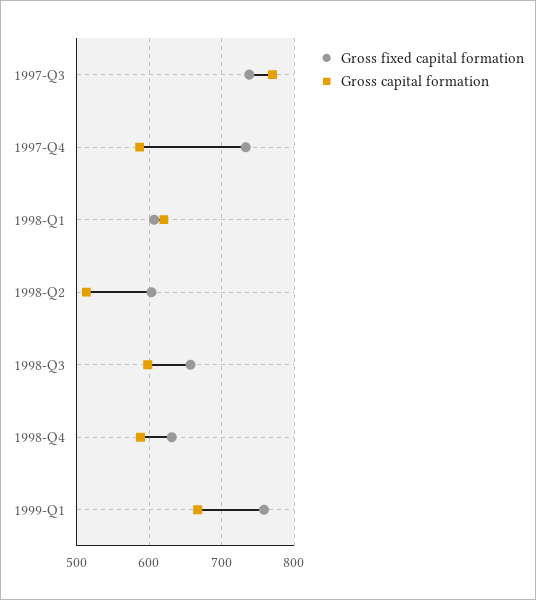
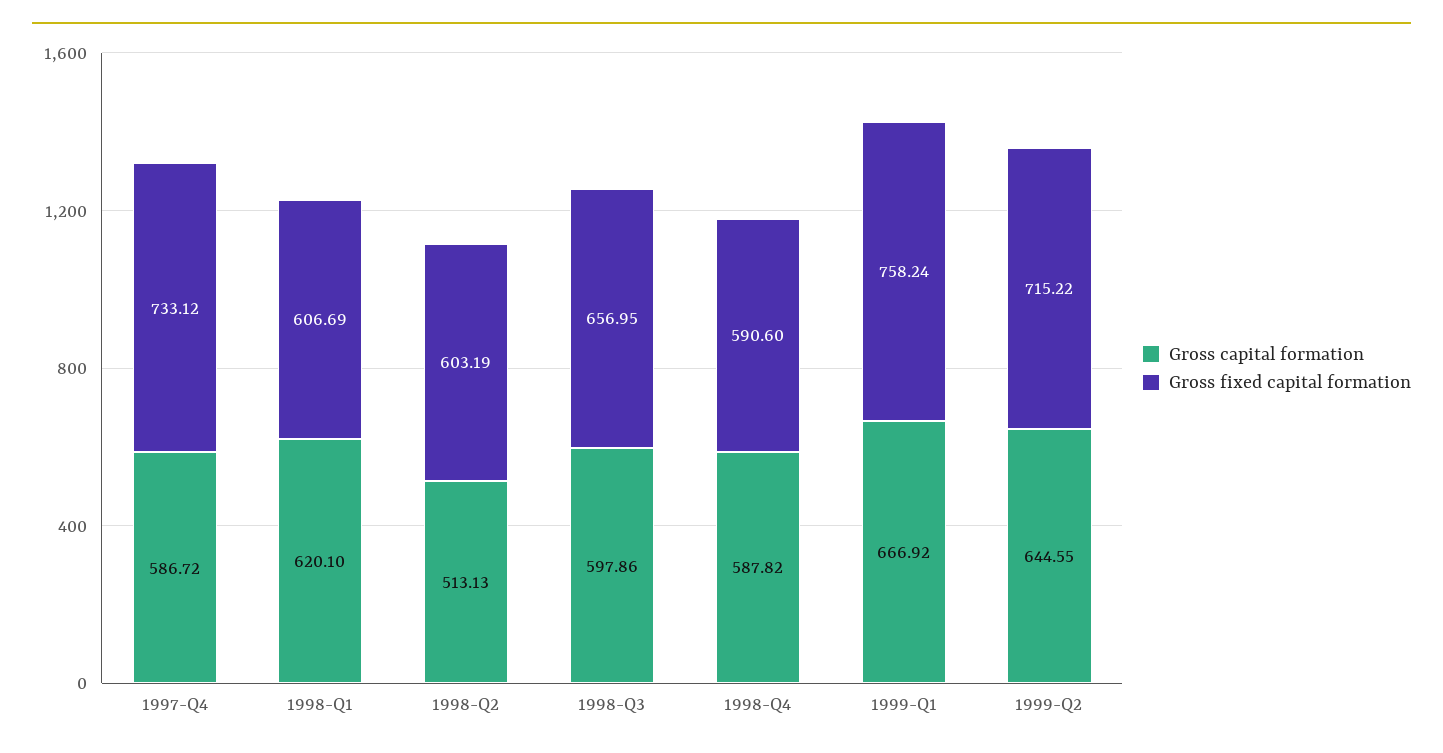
Gross fixed capital formation, 1997-Q3: 740 -> none
Gross capital formation, 1997-Q3: 770 -> none
Gross fixed capital formation, 1998-Q4: 630 -> 590.6
Gross capital formation, 1999-Q2: none -> 644.55
Gross fixed capital formation, 1999-Q2: none -> 715.22

